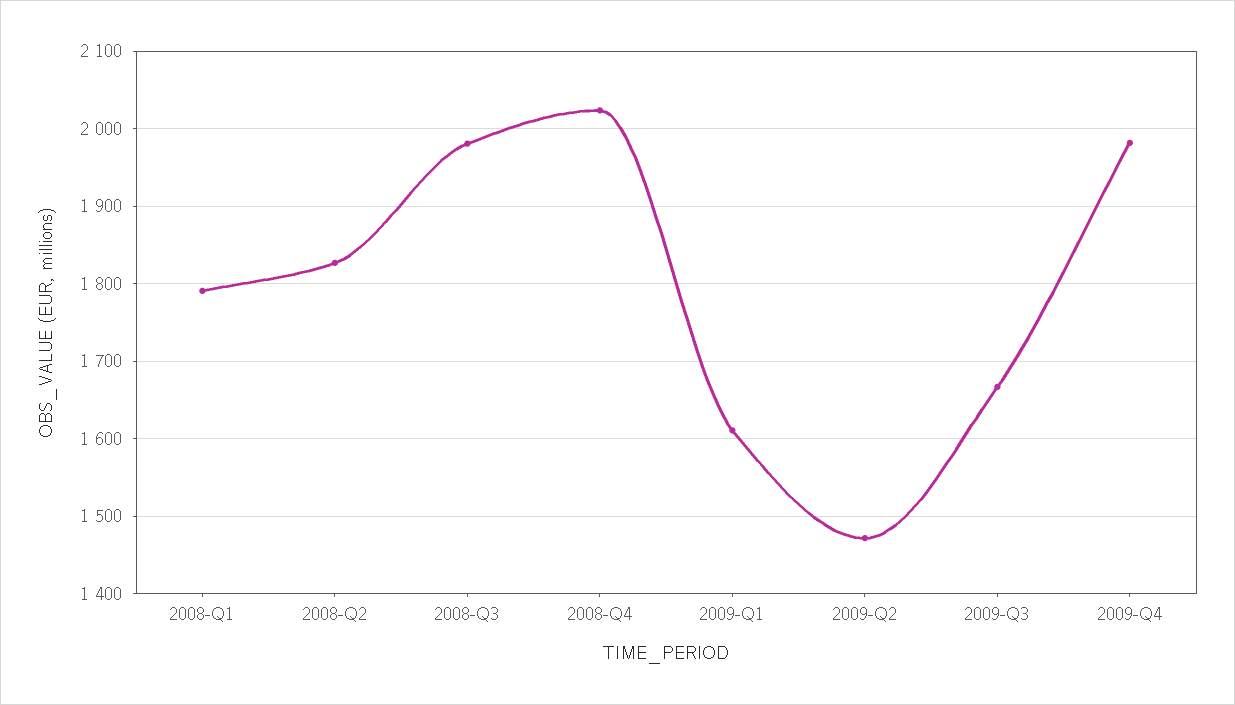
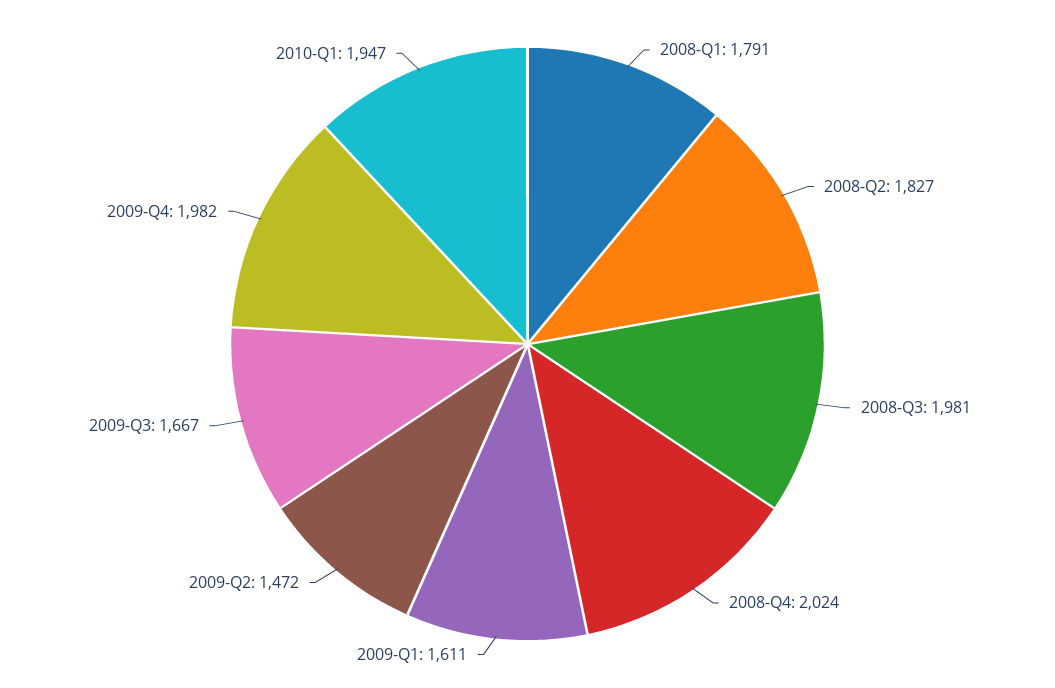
2010-Q1: none -> 1947

